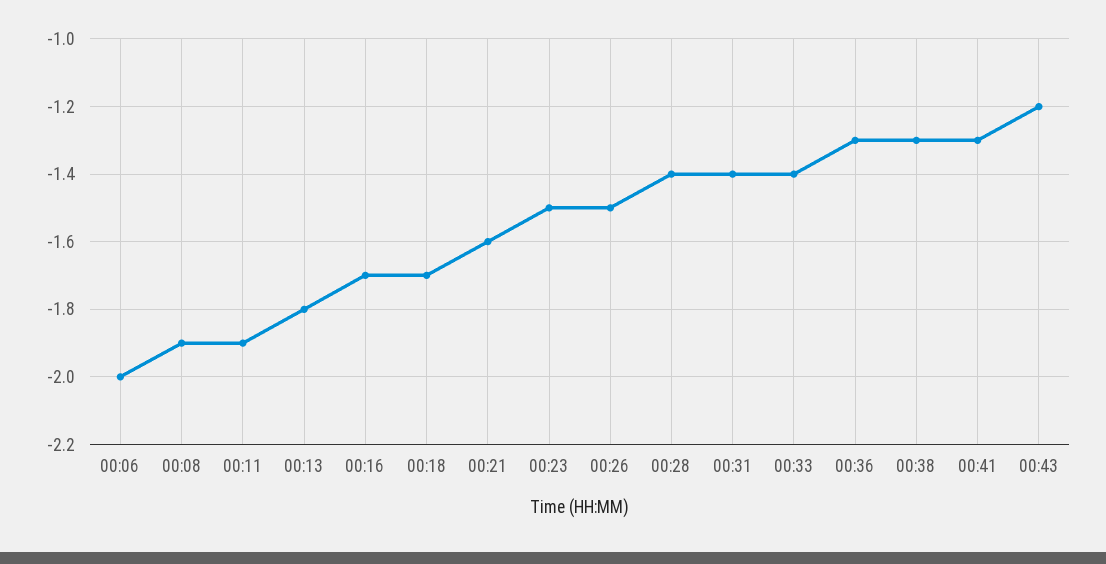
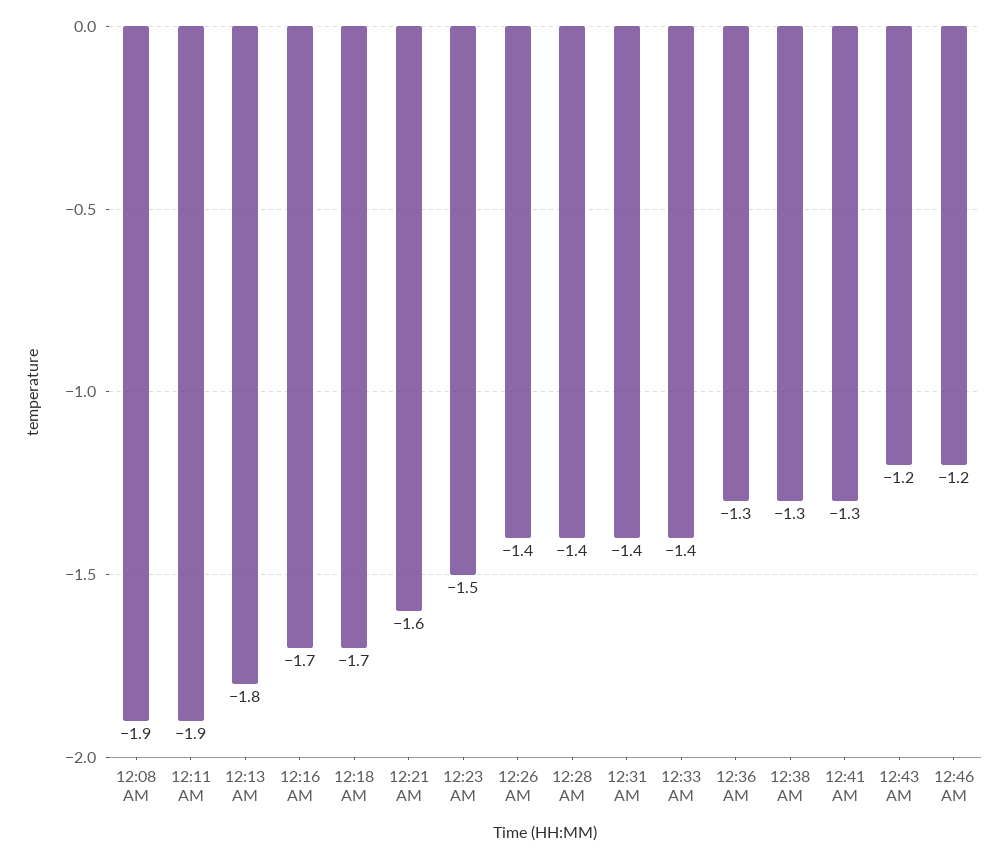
00:06: -2 -> none
00:26: -1.5 -> -1.4
12:46 AM: none -> -1.2

